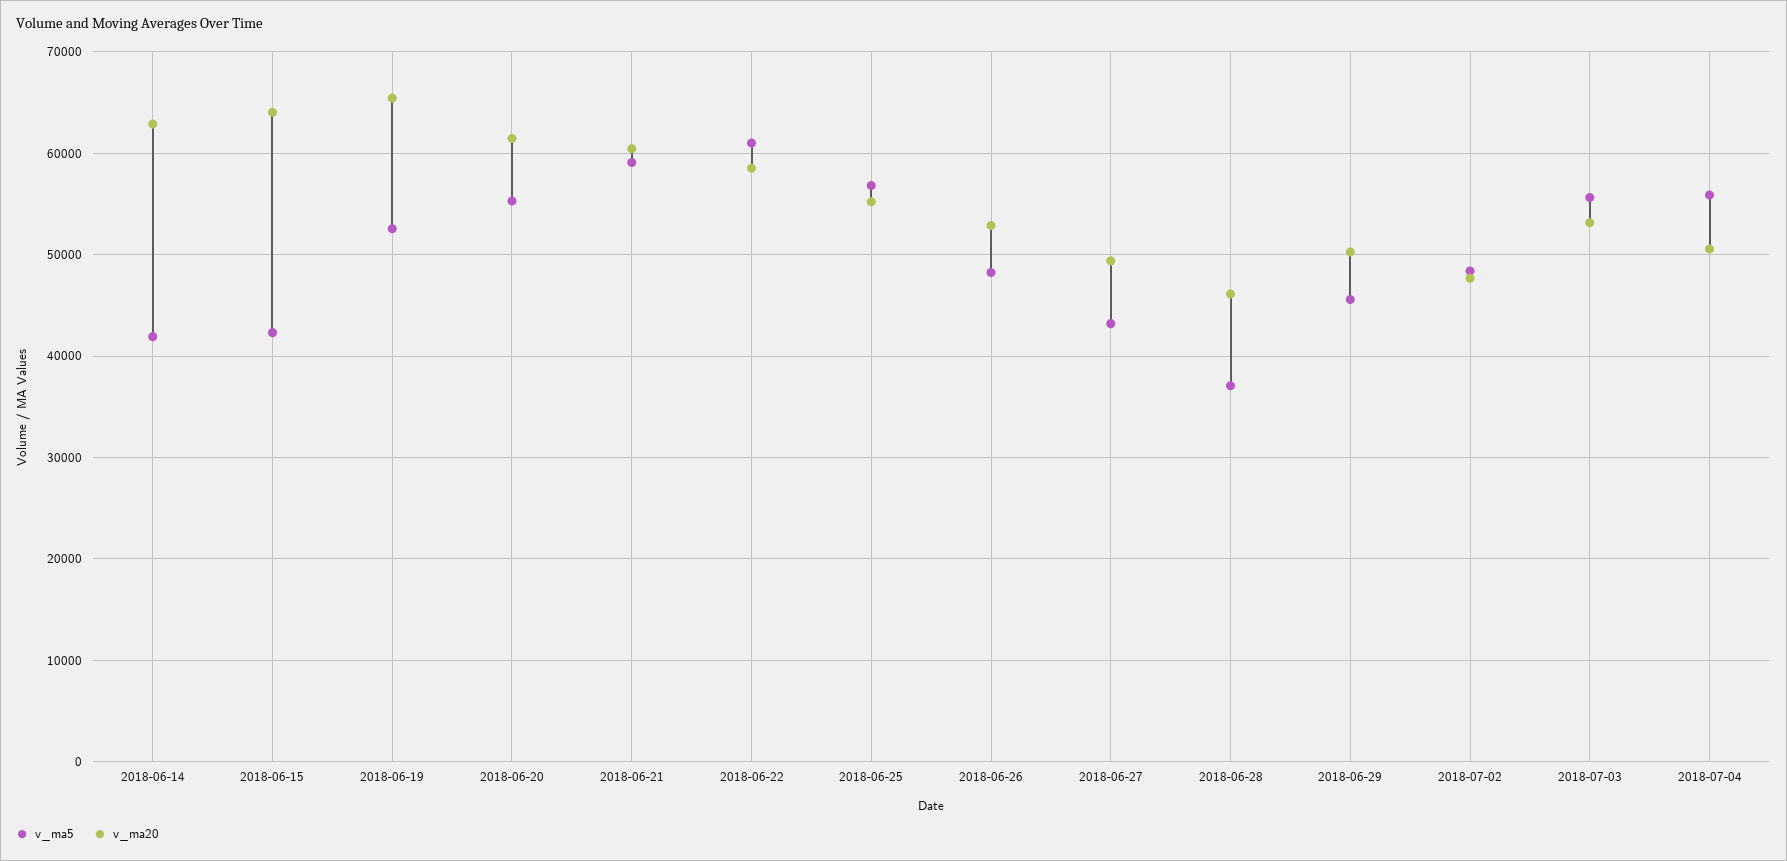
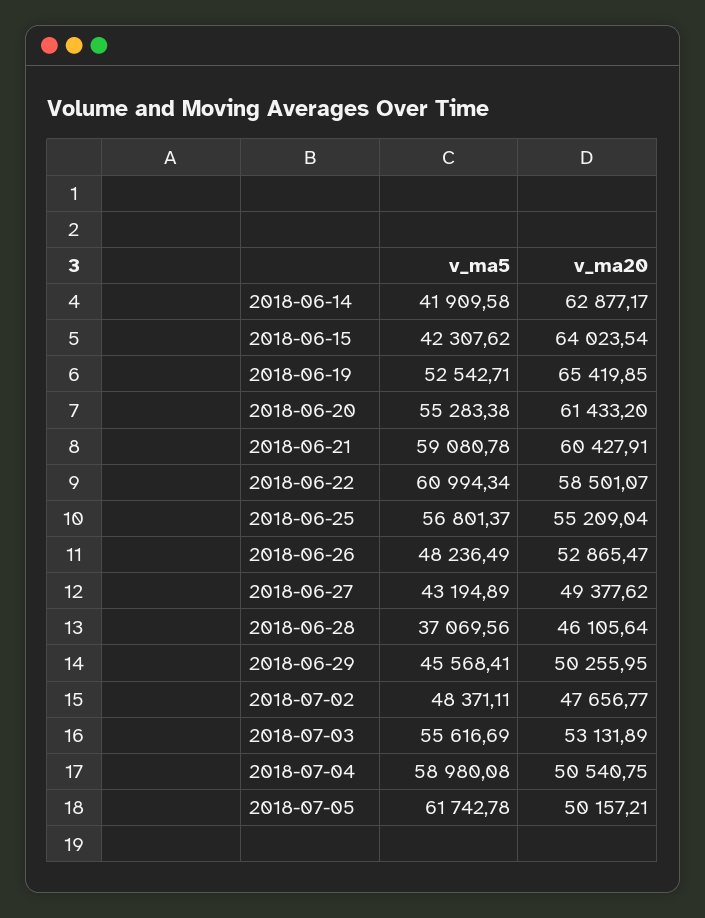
v_ma5, 2018-07-04: 56000 -> 58980.08
v_ma5, 2018-07-05: none -> 61742.78
v_ma20, 2018-07-05: none -> 50157.21

